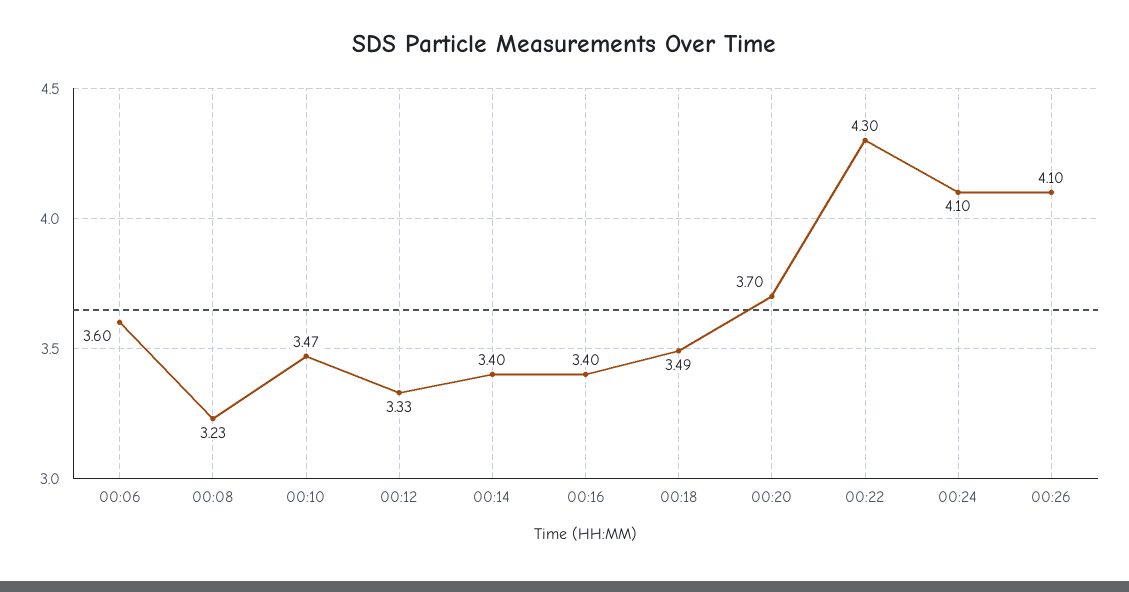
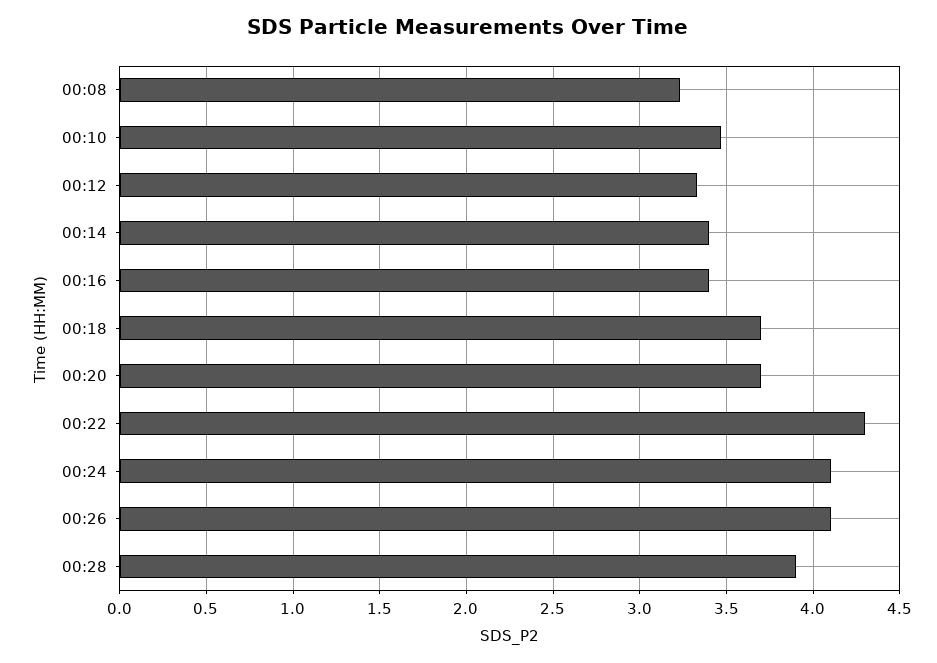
00:06: 3.6 -> none
00:18: 3.49 -> 3.7
00:28: none -> 3.9

